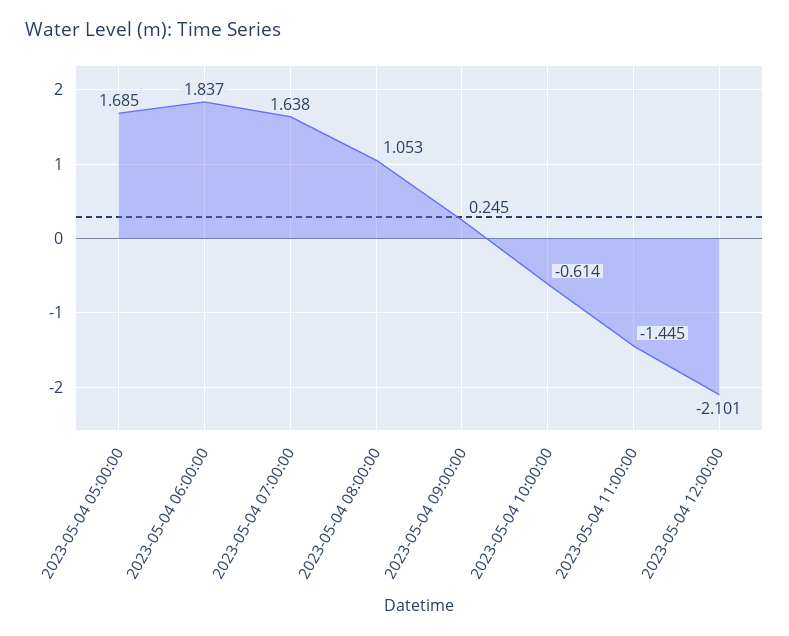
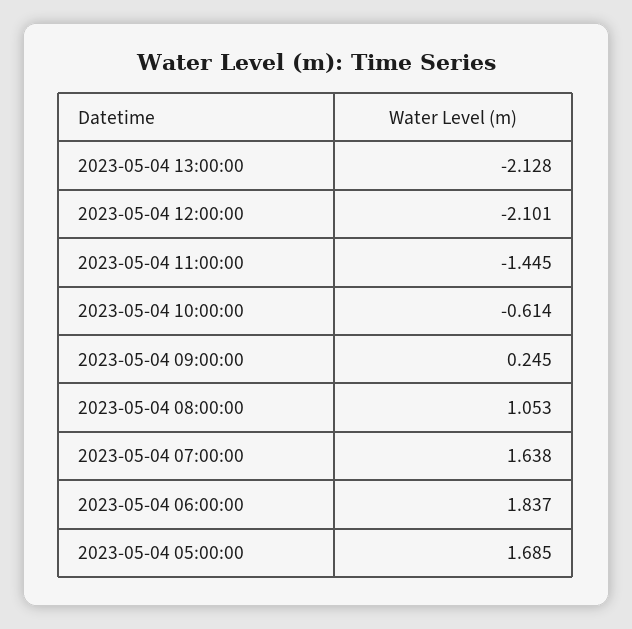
2023-05-04 13:00:00: none -> -2.128

